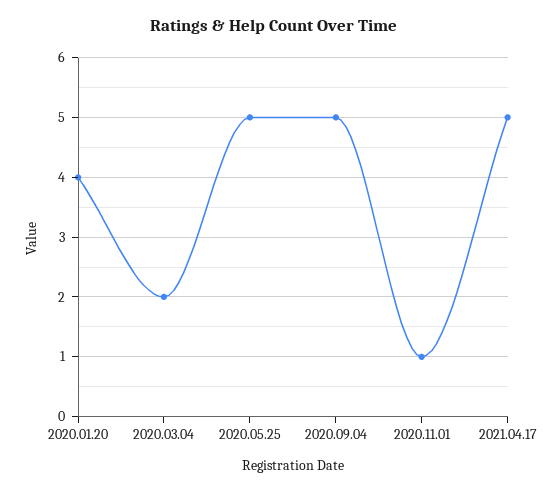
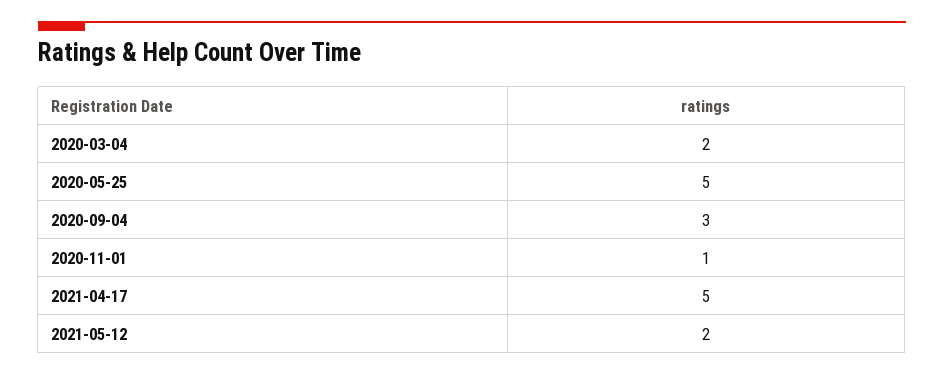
2020.01.20: 4 -> none
2020.09.04: 5 -> 3
2021-05-12: none -> 2

